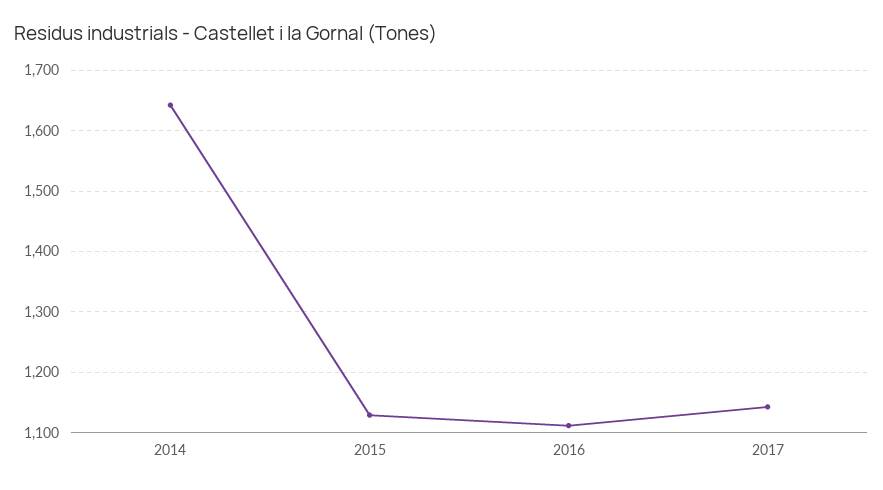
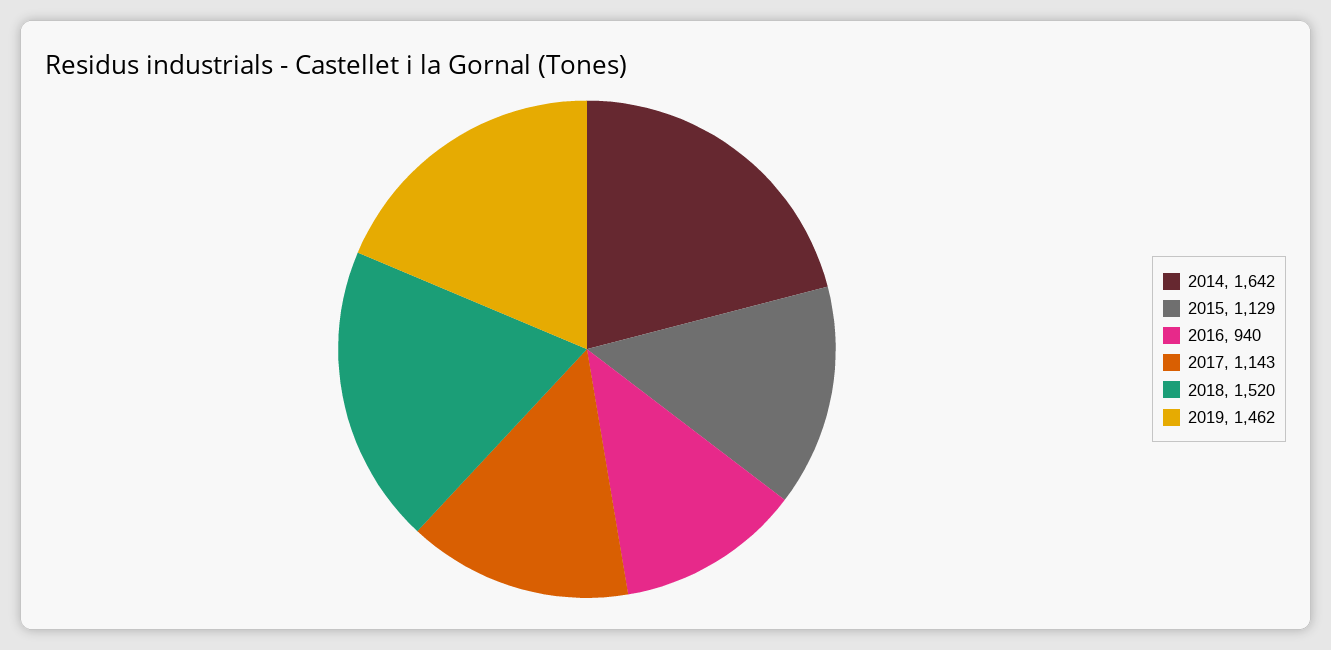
2016: 1110 -> 940
2018: none -> 1520
2019: none -> 1462

